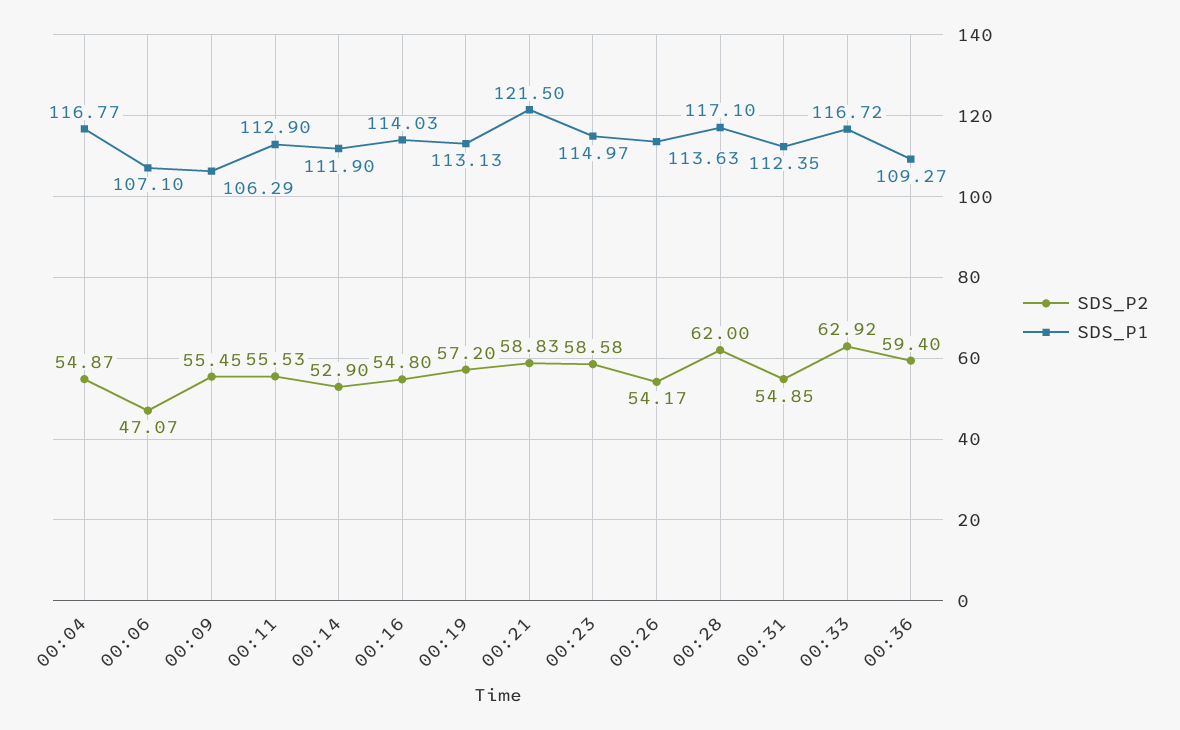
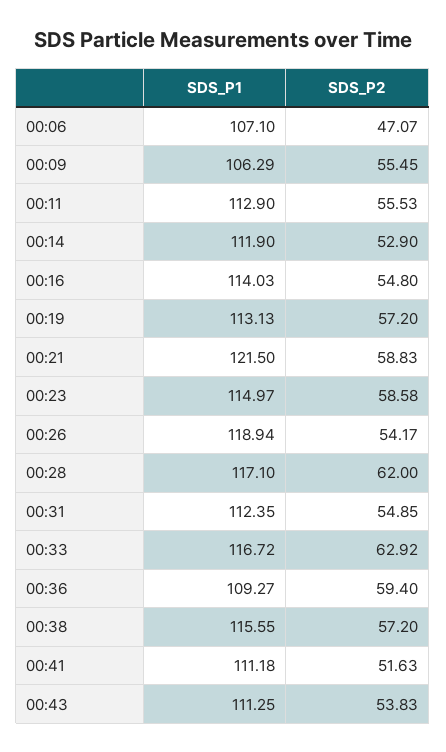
SDS_P2, 00:04: 54.87 -> none
SDS_P1, 00:04: 116.77 -> none
SDS_P1, 00:26: 113.63 -> 118.94
SDS_P1, 00:38: none -> 115.55
SDS_P2, 00:38: none -> 57.2
SDS_P1, 00:41: none -> 111.18
SDS_P2, 00:41: none -> 51.63
SDS_P1, 00:43: none -> 111.25
SDS_P2, 00:43: none -> 53.83

